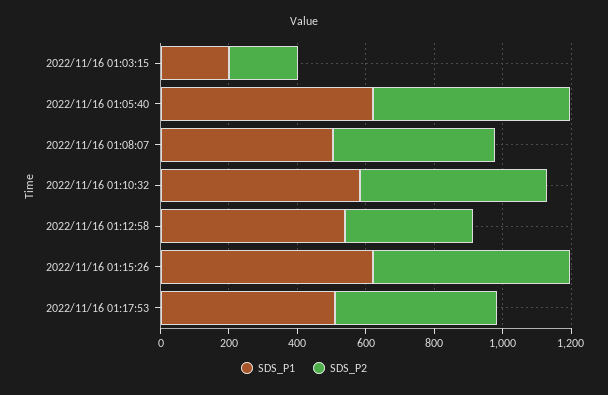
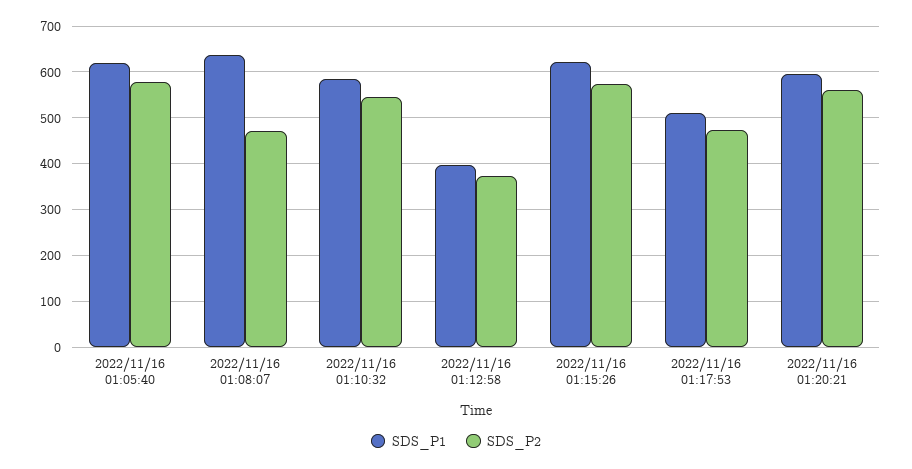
SDS_P1, 2022/11/16 01:03:15: 200 -> none
SDS_P2, 2022/11/16 01:03:15: 200 -> none
SDS_P1, 2022/11/16 01:08:07: 500 -> 640
SDS_P1, 2022/11/16 01:12:58: 550 -> 400
SDS_P1, 2022/11/16 01:20:21: none -> 600
SDS_P2, 2022/11/16 01:20:21: none -> 560

